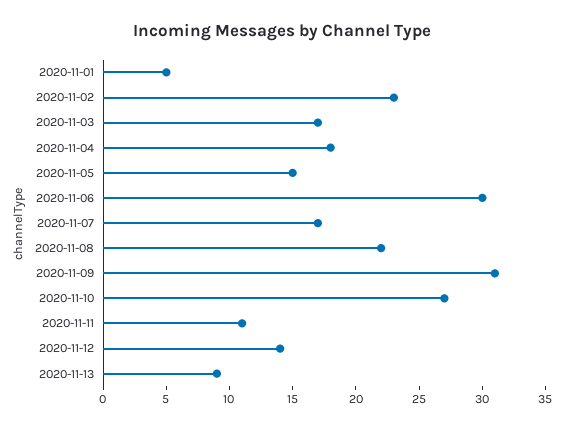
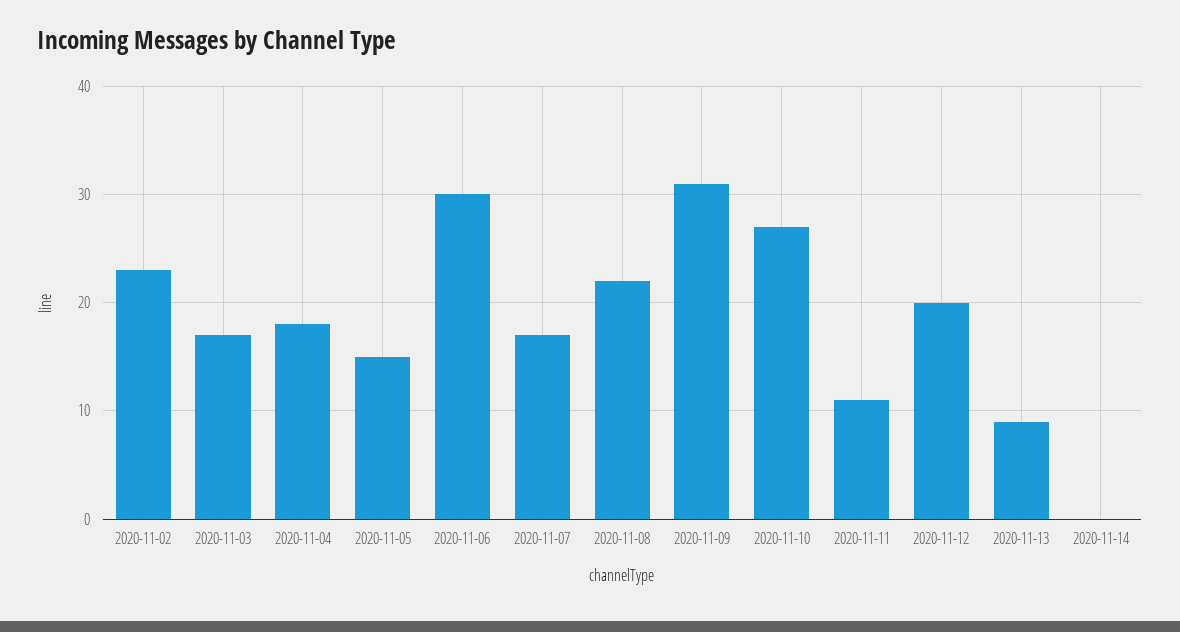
2020-11-01: 5 -> none
2020-11-12: 14 -> 20
2020-11-14: none -> 0

